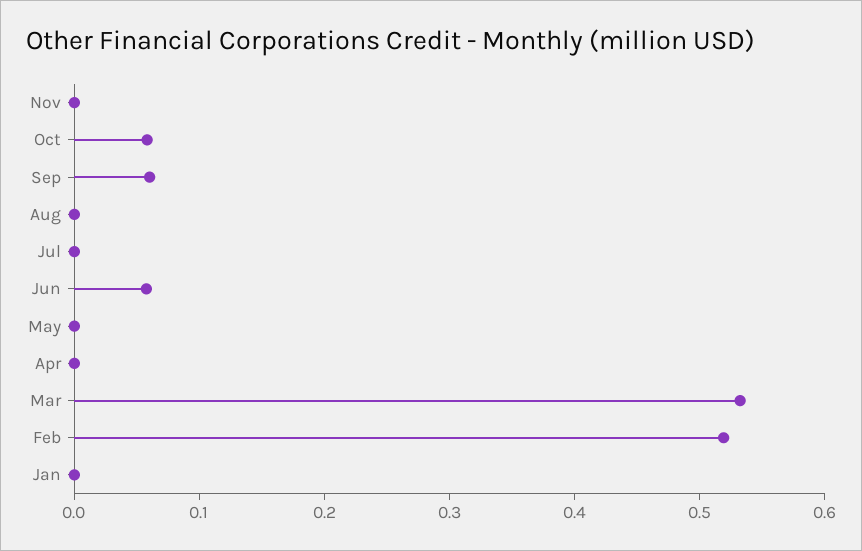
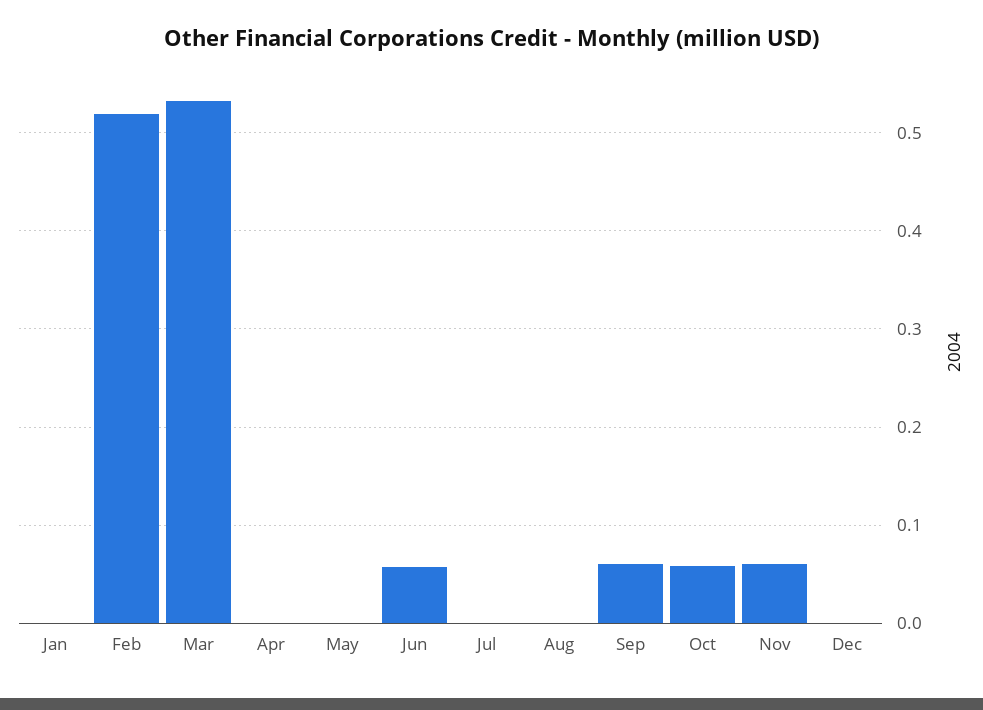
Nov: 0 -> 0.06
Dec: none -> 0

